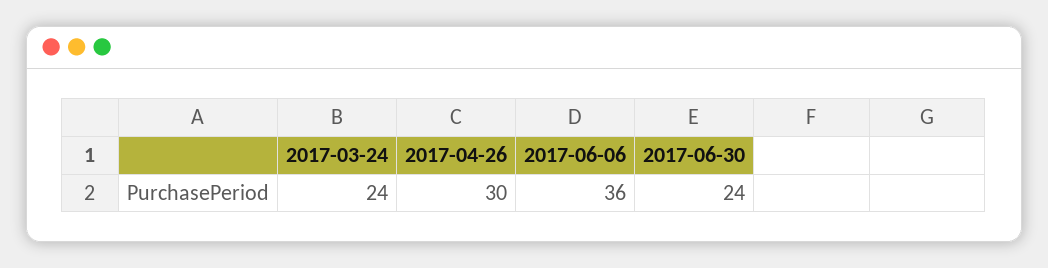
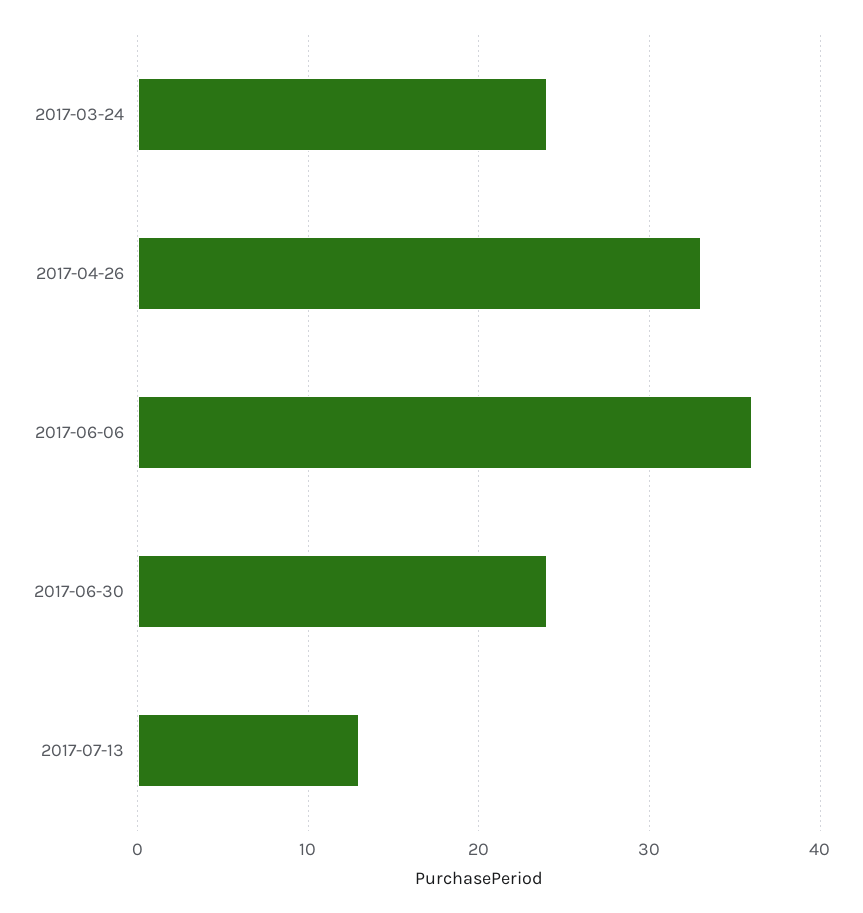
2017-04-26: 30 -> 33
2017-07-13: none -> 13

